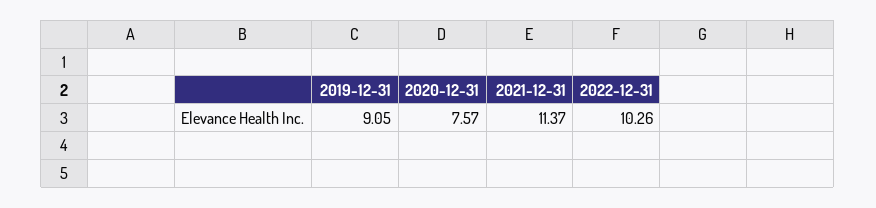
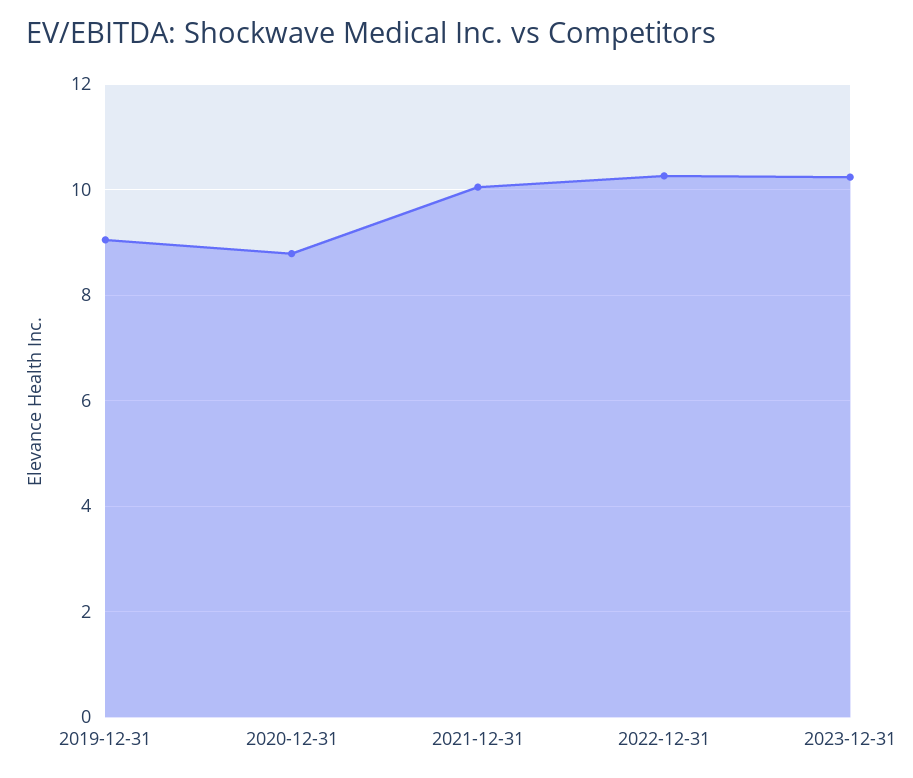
2020-12-31: 7.57 -> 8.8
2021-12-31: 11.37 -> 10
2023-12-31: none -> 10.2

